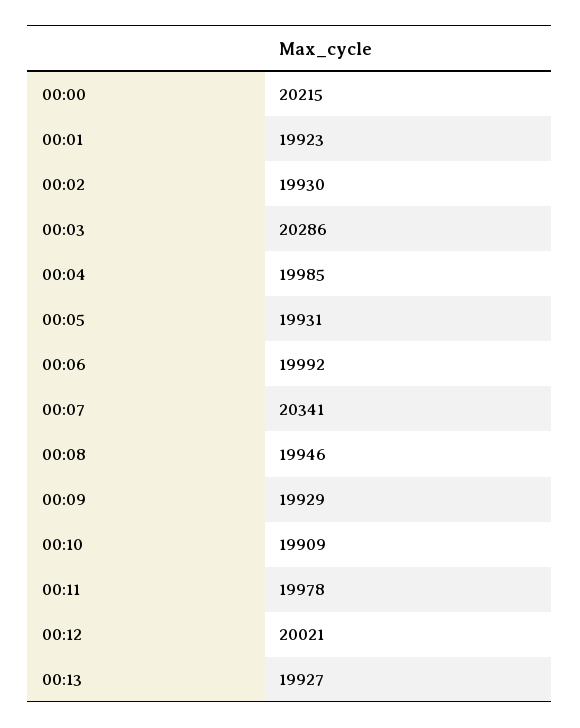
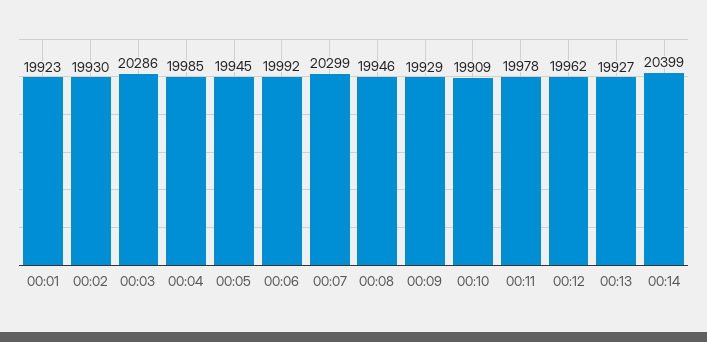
00:00: 20215 -> none
00:05: 19931 -> 19945
00:07: 20341 -> 20299
00:12: 20021 -> 19962
00:14: none -> 20399

